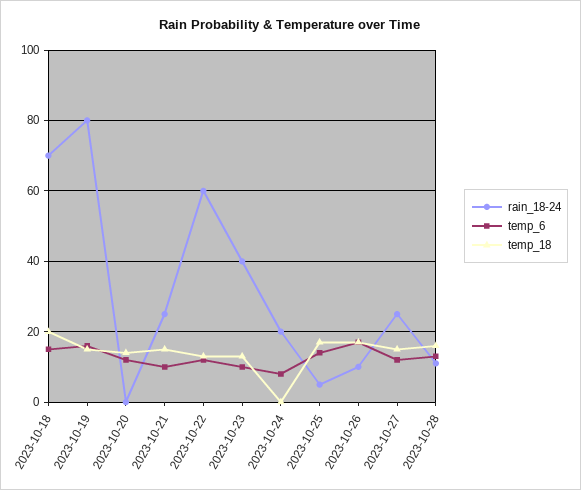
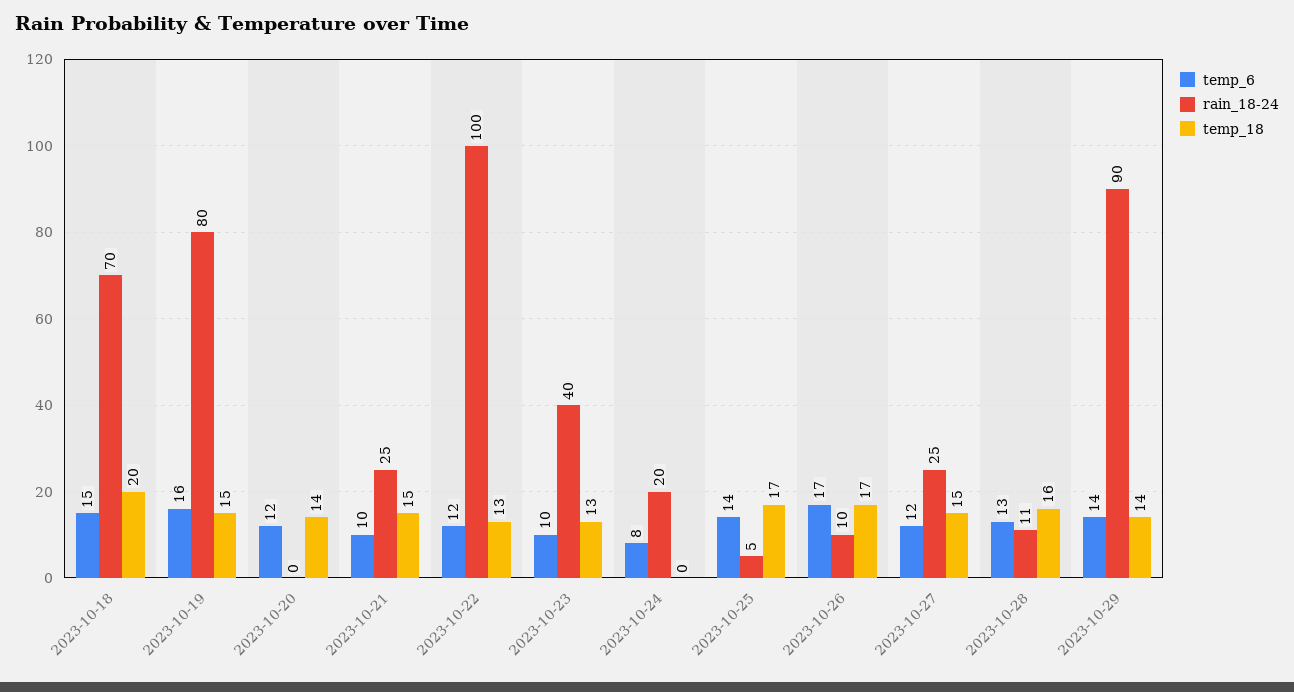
rain_18-24, 2023-10-22: 60 -> 100
temp_6, 2023-10-29: none -> 14
rain_18-24, 2023-10-29: none -> 90
temp_18, 2023-10-29: none -> 14

